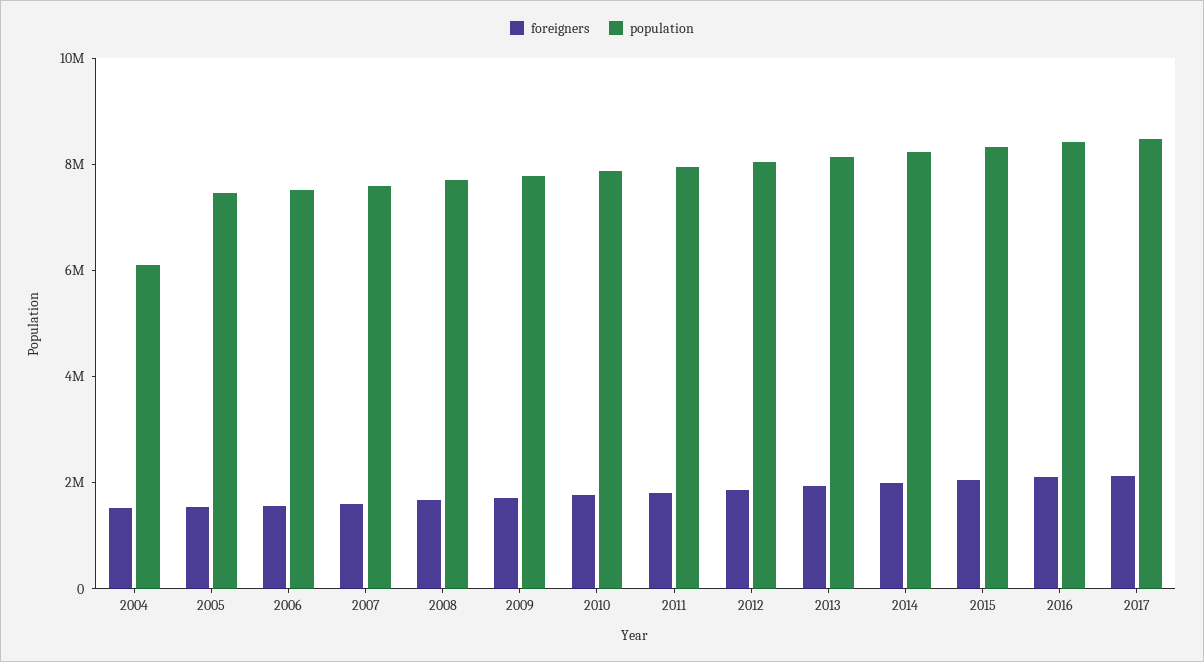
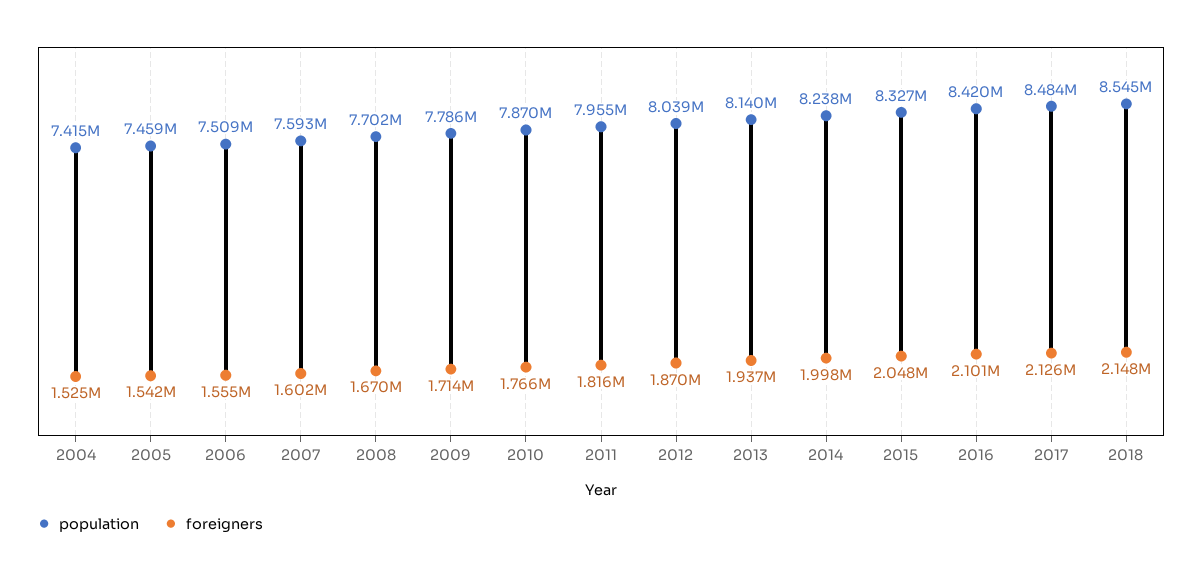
population, 2004: 6000000 -> 7415000
population, 2018: none -> 8545000
foreigners, 2018: none -> 2148000

